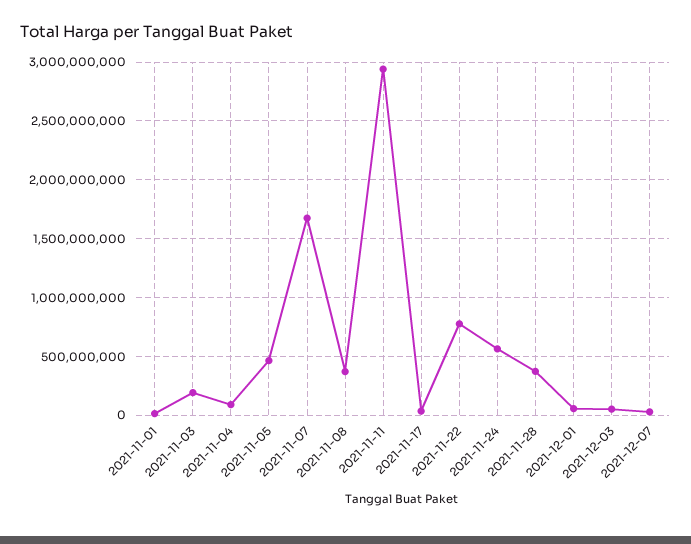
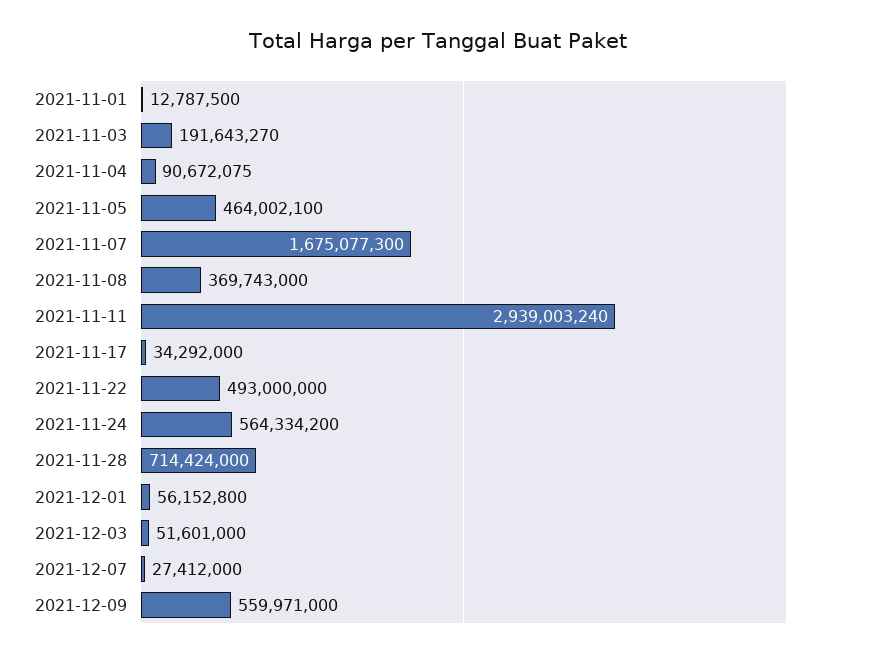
2021-11-22: 800000000 -> 493000000
2021-11-28: 400000000 -> 714424000
2021-12-09: none -> 559971000

